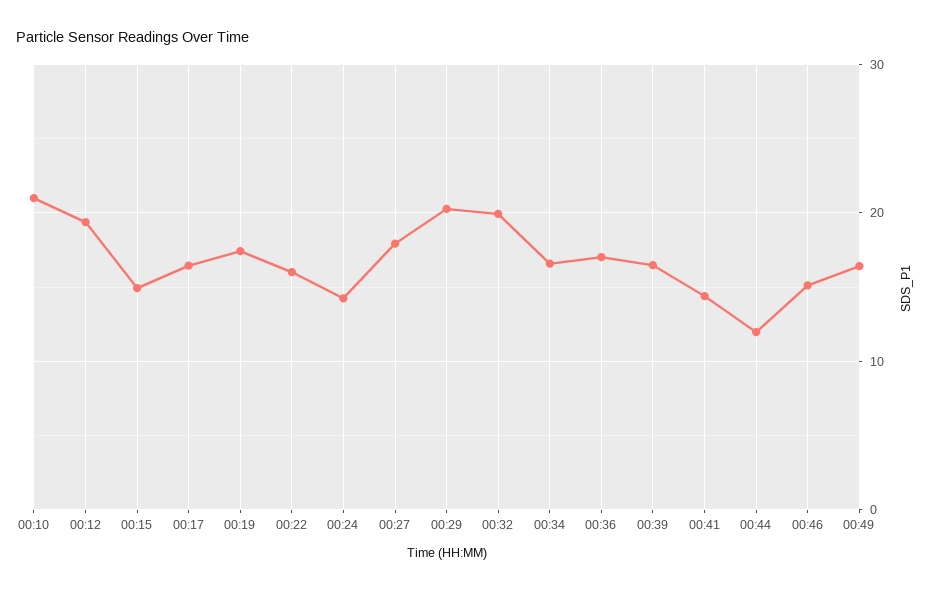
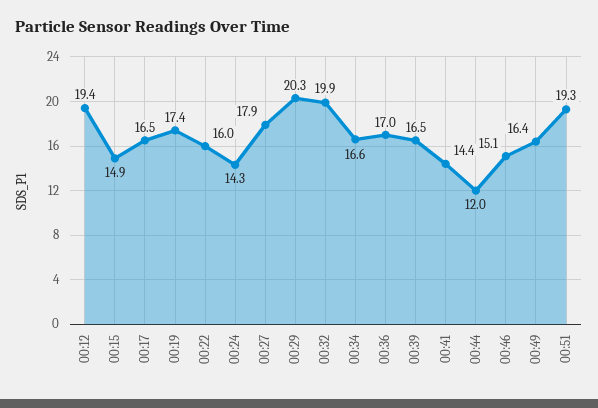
00:10: 21 -> none
00:51: none -> 19.3

